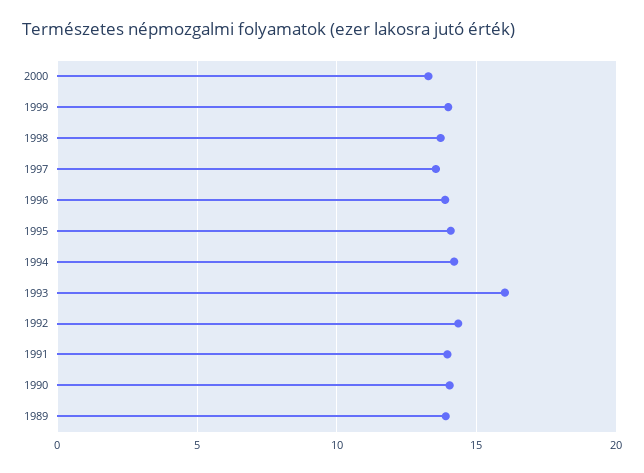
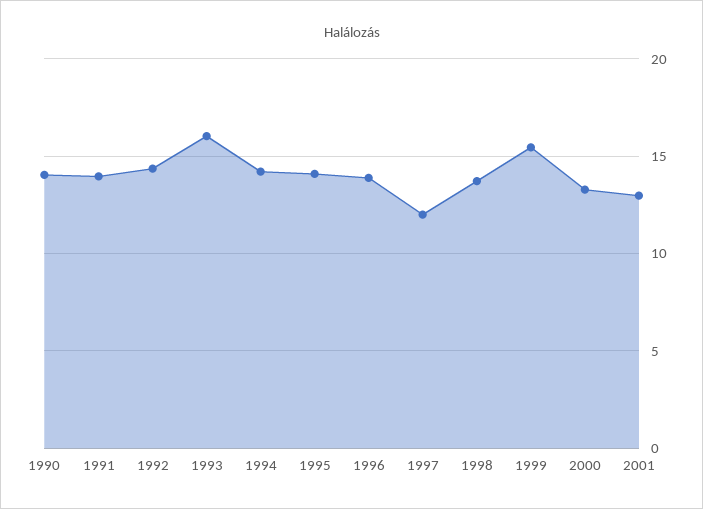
1999: 14 -> 15.5
1997: 13.5 -> 12
1989: 14 -> none
2001: none -> 13

